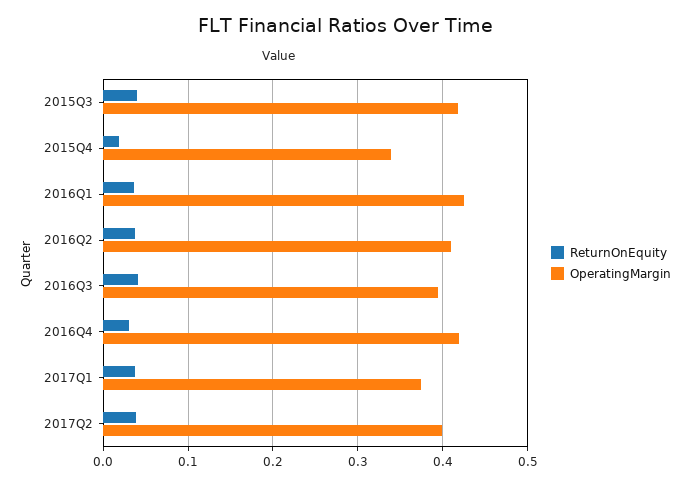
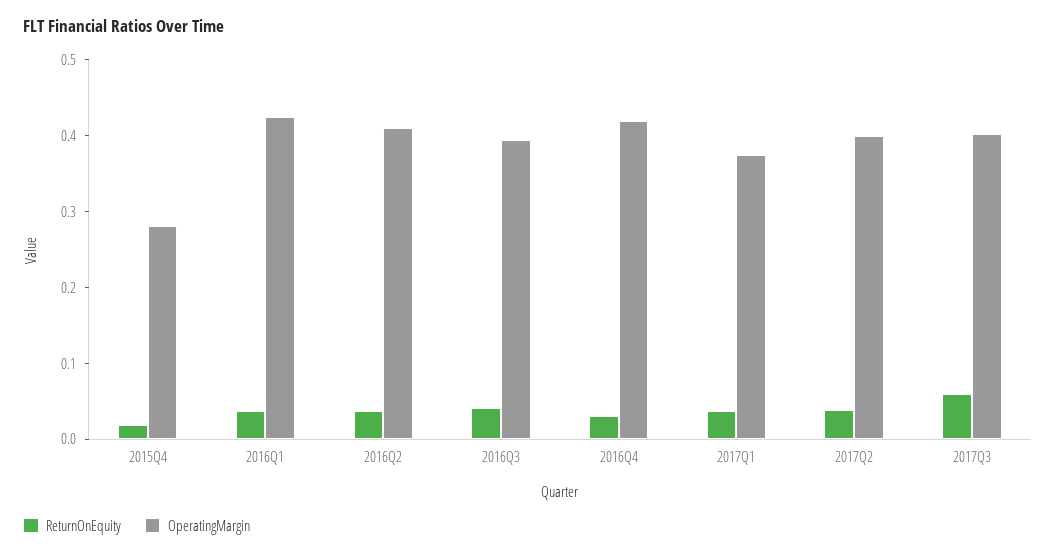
ReturnOnEquity, 2015Q3: 0.04 -> none
OperatingMargin, 2015Q3: 0.42 -> none
OperatingMargin, 2015Q4: 0.34 -> 0.28
ReturnOnEquity, 2017Q3: none -> 0.06
OperatingMargin, 2017Q3: none -> 0.4

